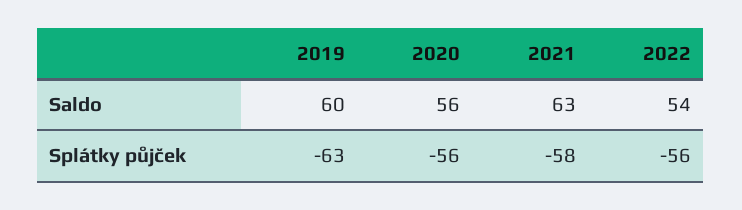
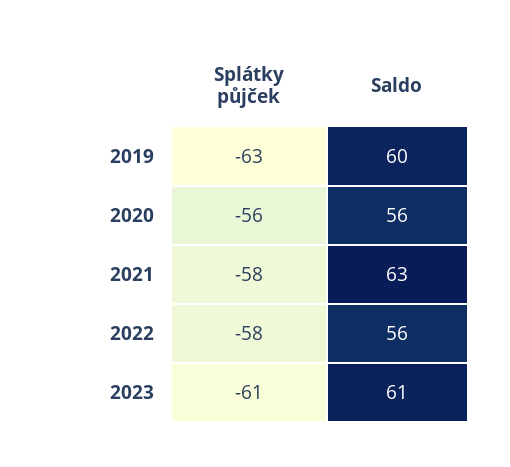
2022, Saldo: 54 -> 56
2022, Splátky půjček: -56 -> -58
2023, Splátky půjček: none -> -61
2023, Saldo: none -> 61

